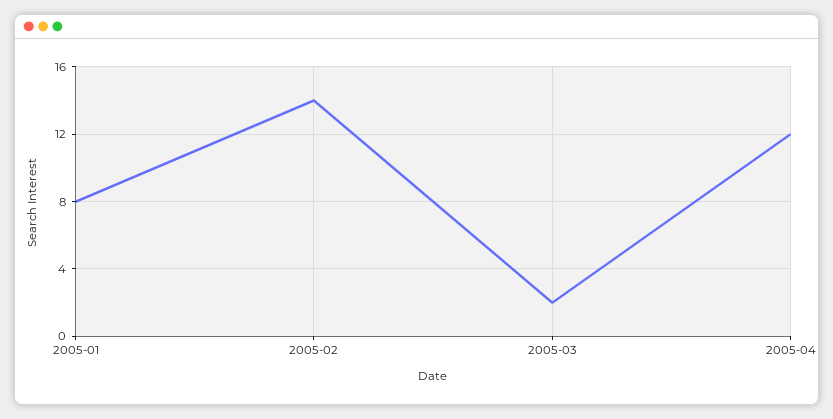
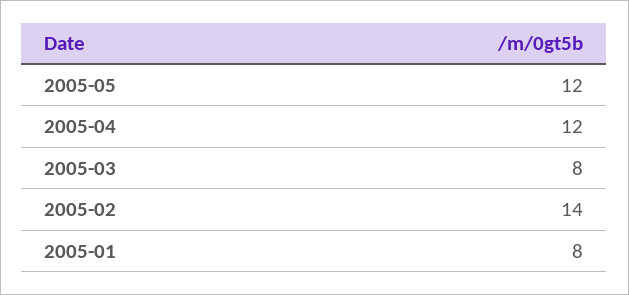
2005-03: 2 -> 8
2005-05: none -> 12

